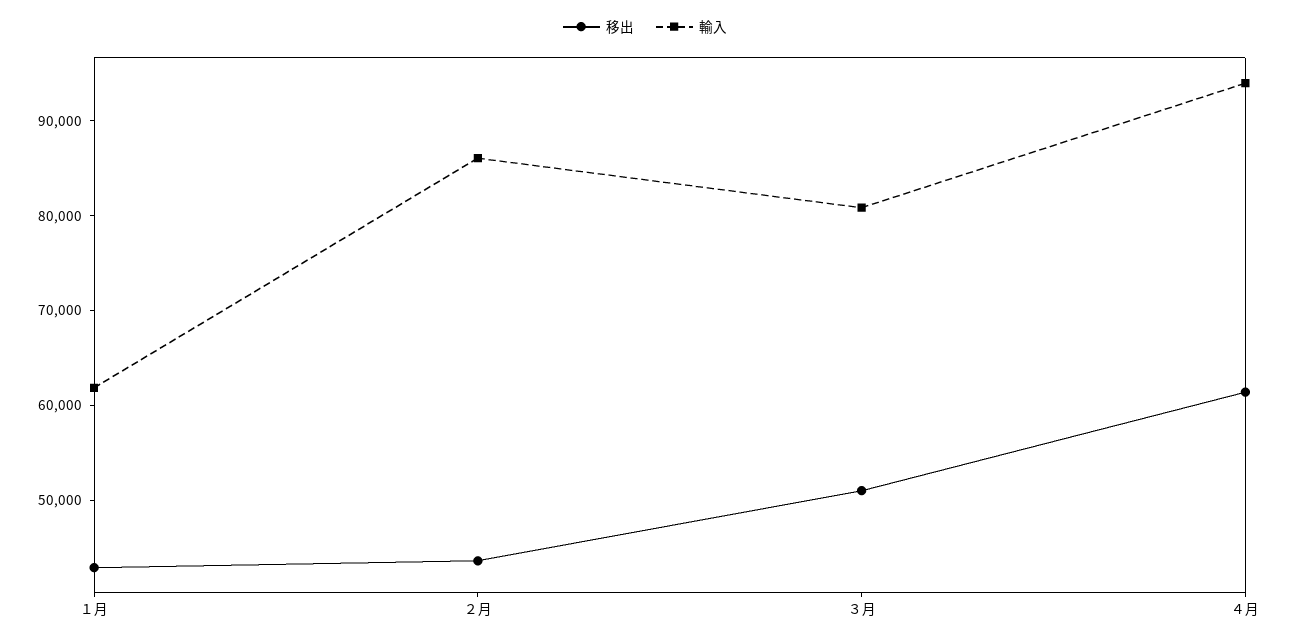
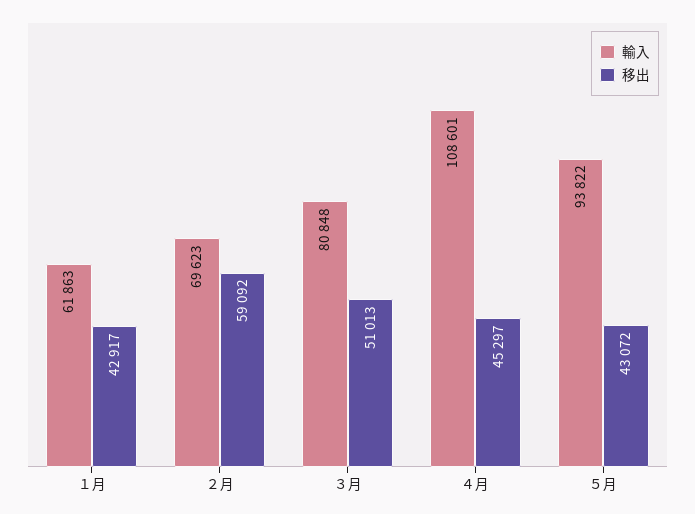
移出, ２月: 44000 -> 59092
輸入, ２月: 86000 -> 69623
移出, ４月: 62000 -> 45297
輸入, ４月: 94000 -> 108601
輸入, ５月: none -> 93822
移出, ５月: none -> 43072

